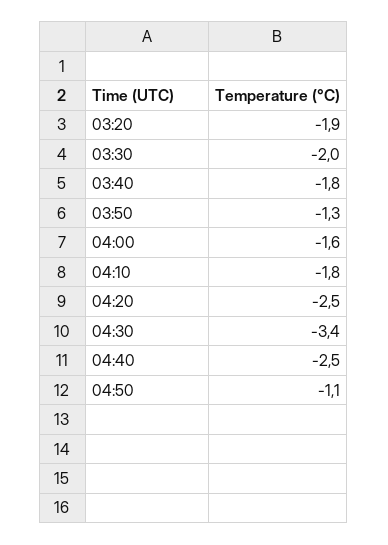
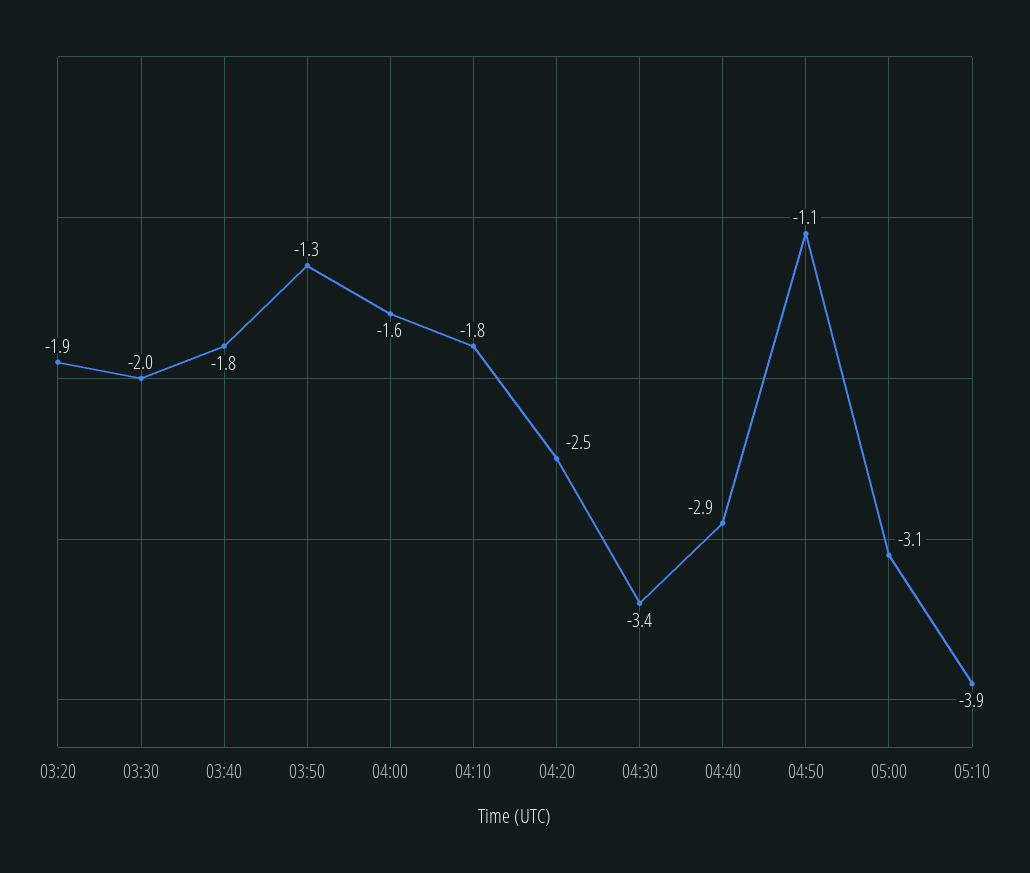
04:40: -2.5 -> -2.9
05:00: none -> -3.1
05:10: none -> -3.9

